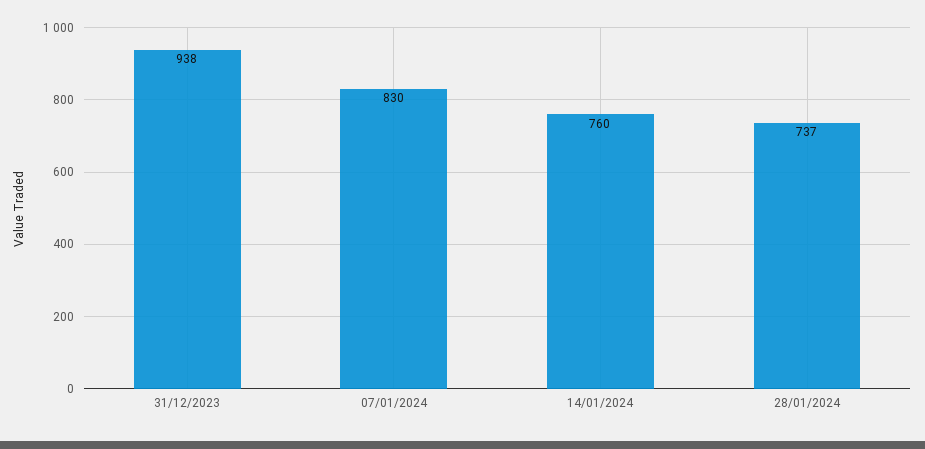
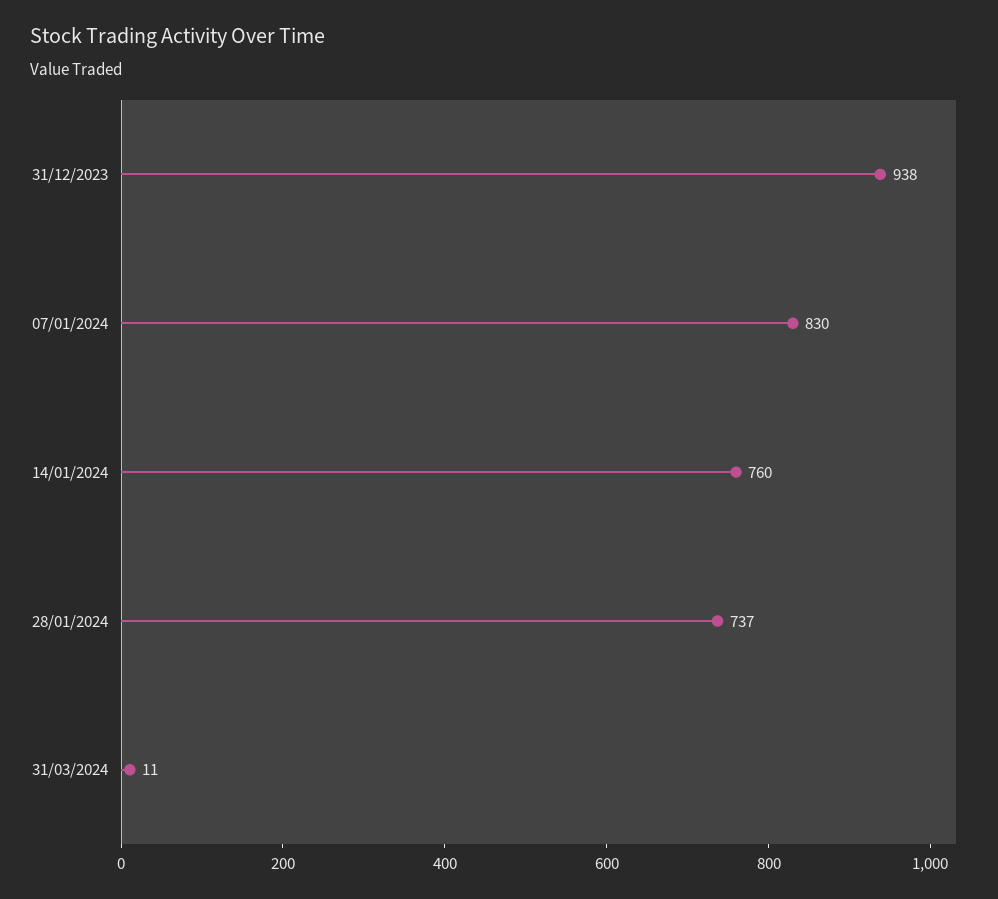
31/03/2024: none -> 11

